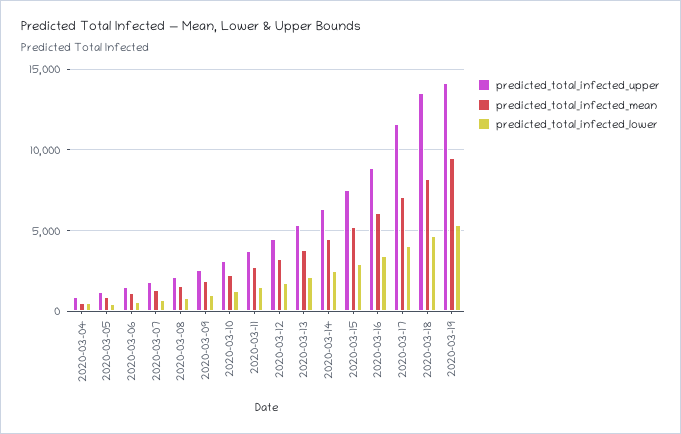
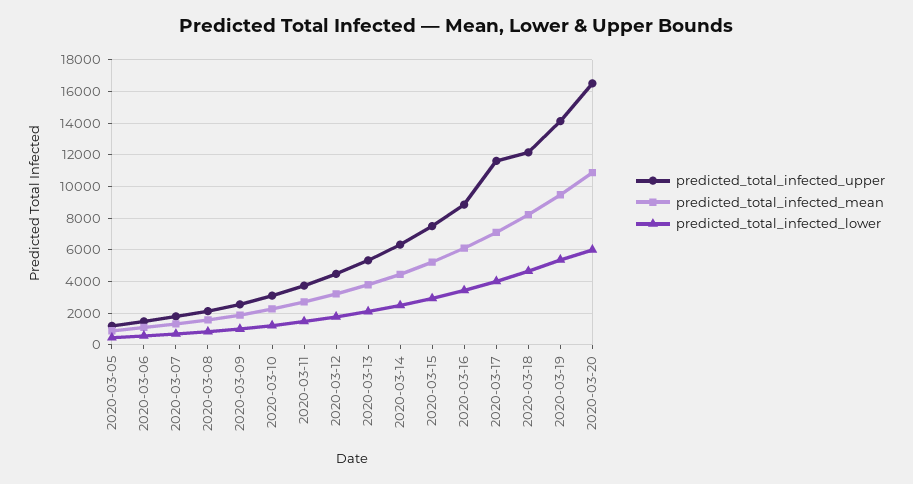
predicted_total_infected_upper, 2020-03-04: 1000 -> none
predicted_total_infected_mean, 2020-03-04: 500 -> none
predicted_total_infected_lower, 2020-03-04: 500 -> none
predicted_total_infected_upper, 2020-03-18: 13500 -> 12000
predicted_total_infected_upper, 2020-03-20: none -> 16500
predicted_total_infected_mean, 2020-03-20: none -> 11000
predicted_total_infected_lower, 2020-03-20: none -> 6000

